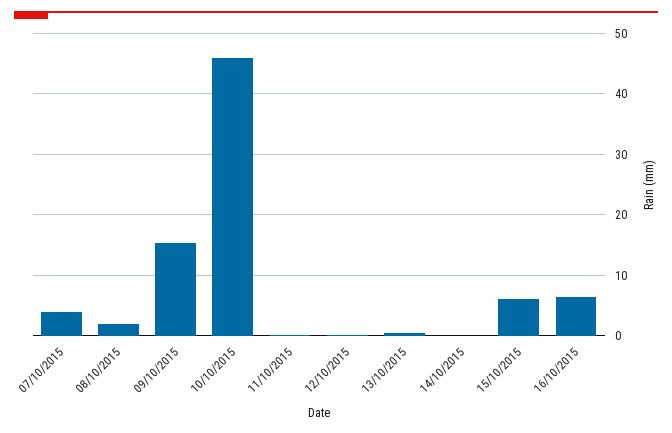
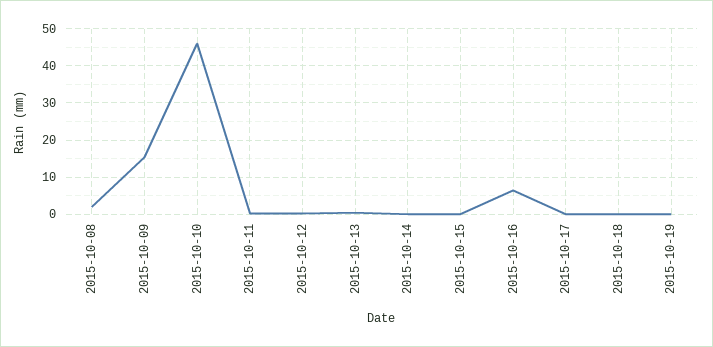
07/10/2015: 4 -> none
15/10/2015: 6 -> 0
2015-10-17: none -> 0
2015-10-18: none -> 0
2015-10-19: none -> 0

